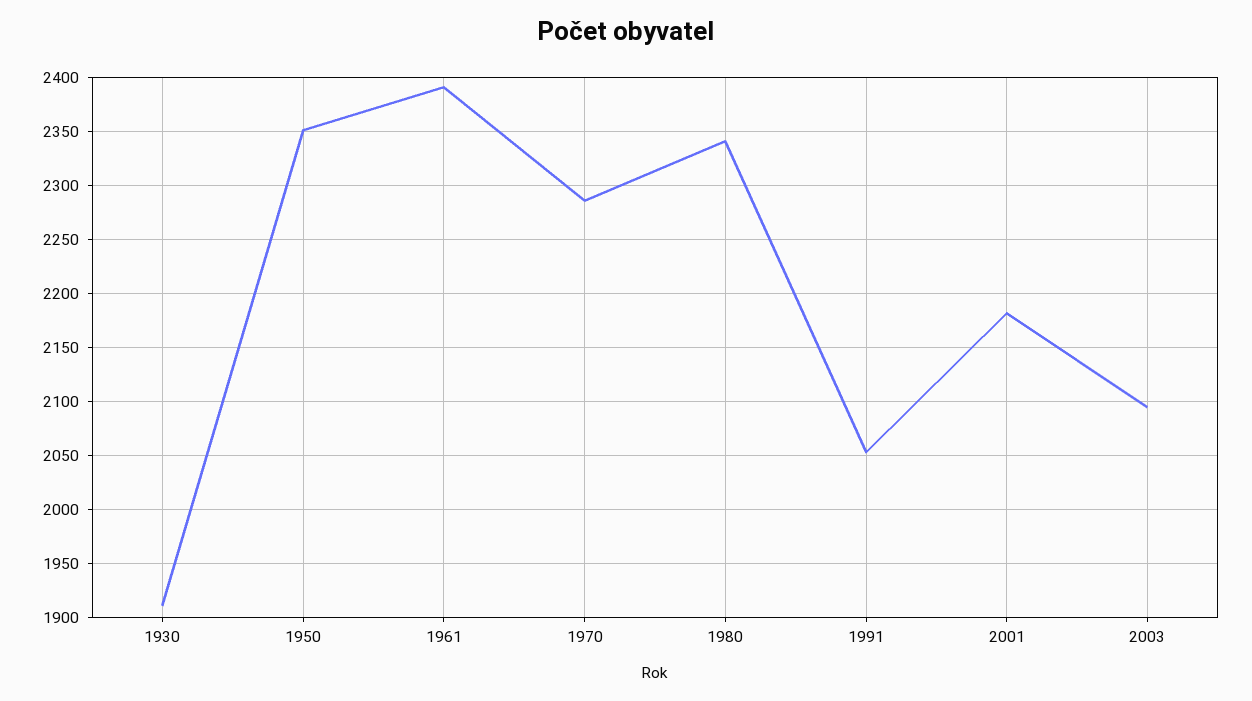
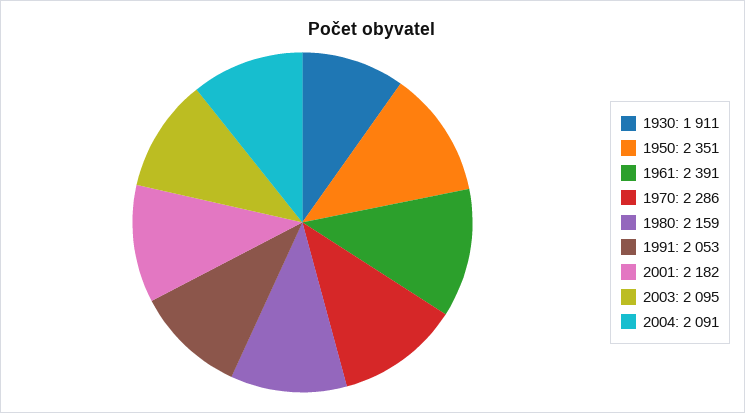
1980: 2340 -> 2159
2004: none -> 2091

